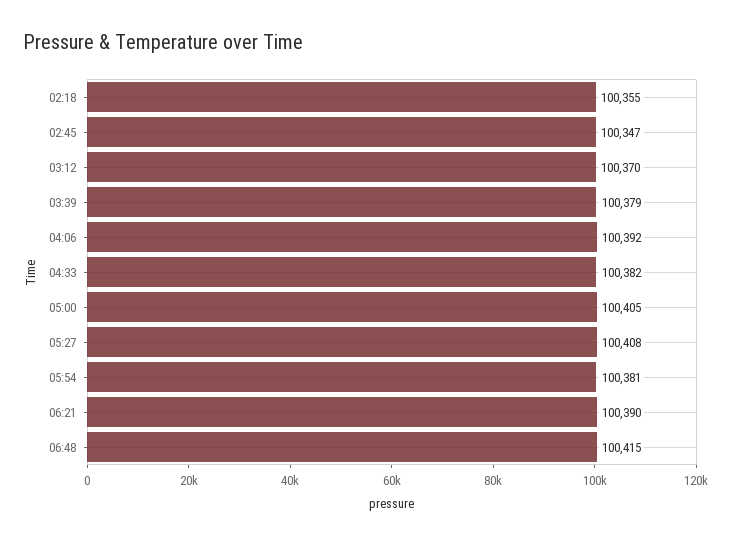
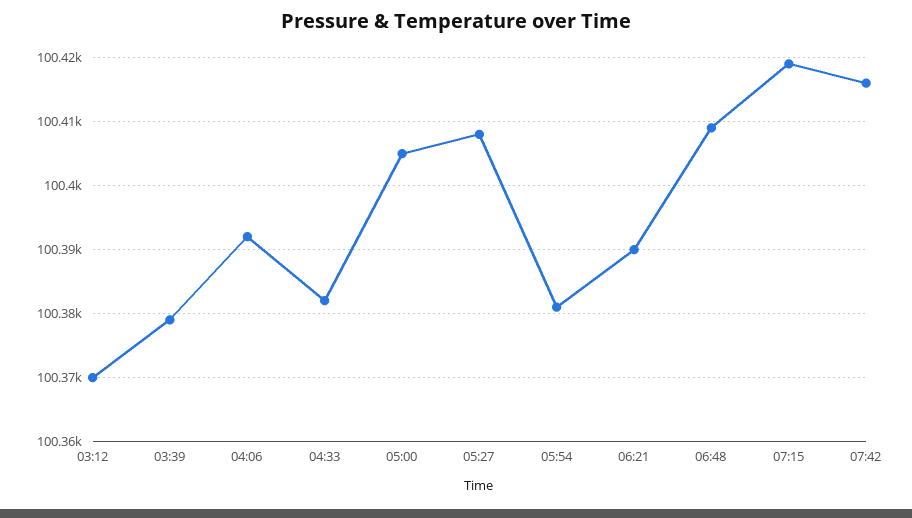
02:18: 100355 -> none
02:45: 100347 -> none
06:48: 100415 -> 100409
07:15: none -> 100419
07:42: none -> 100416

